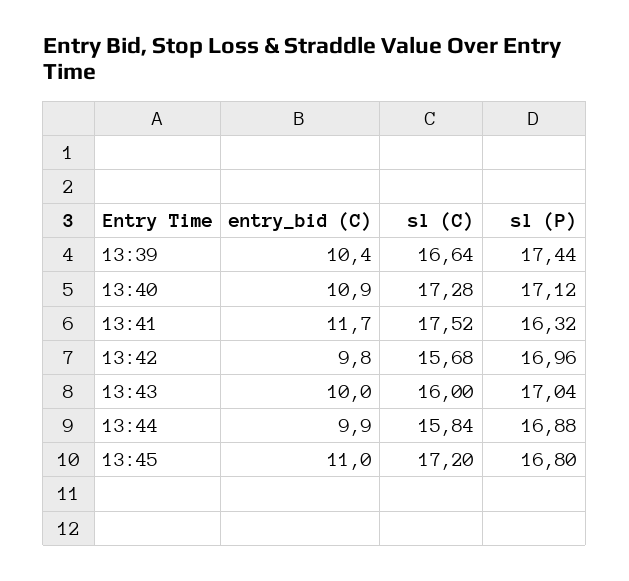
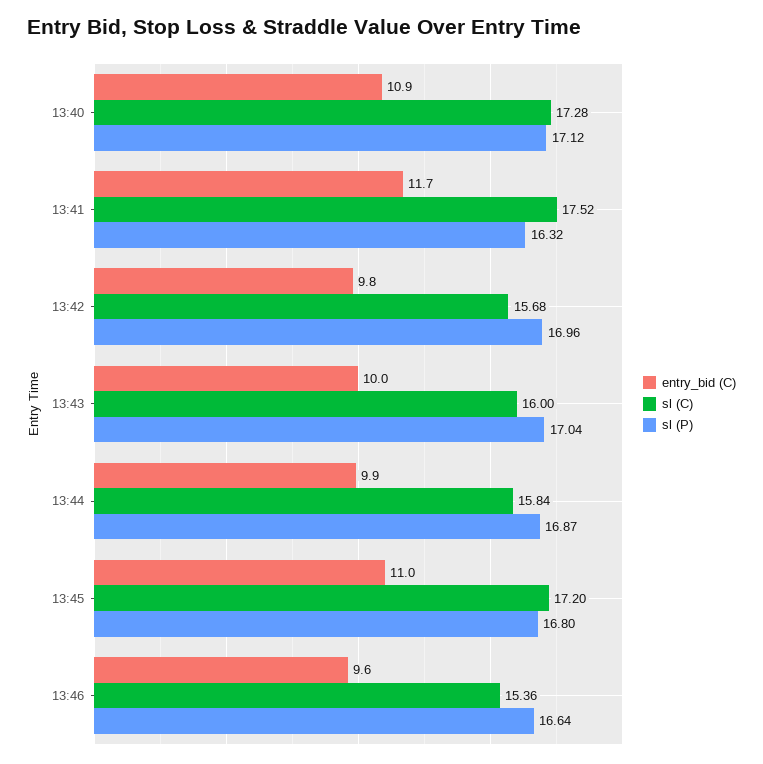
entry_bid (C), 13:39: 10.4 -> none
sl (C), 13:39: 16.64 -> none
sl (P), 13:39: 17.44 -> none
sl (P), 13:44: 16.88 -> 16.87
entry_bid (C), 13:46: none -> 9.6
sl (C), 13:46: none -> 15.36
sl (P), 13:46: none -> 16.64

